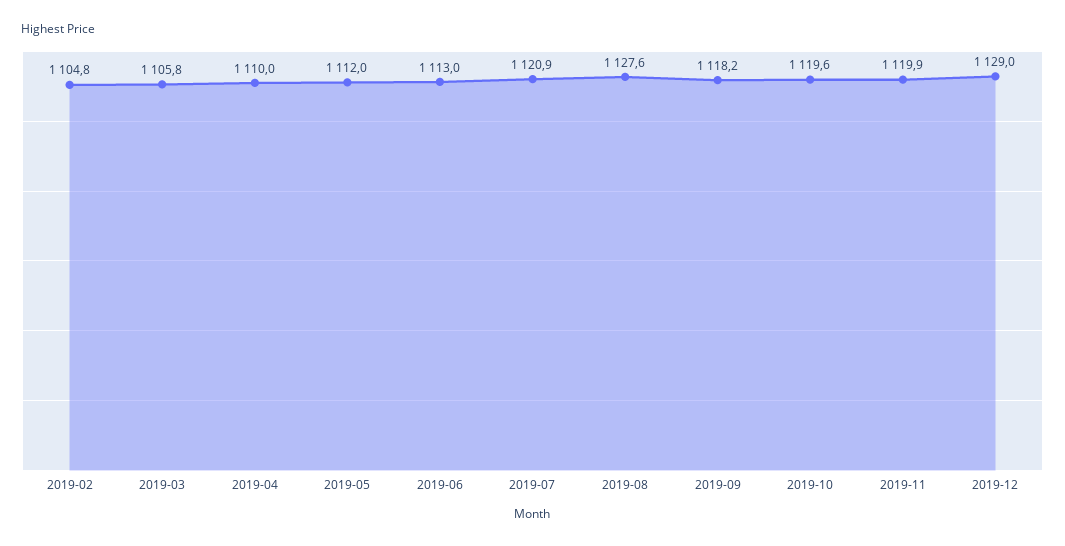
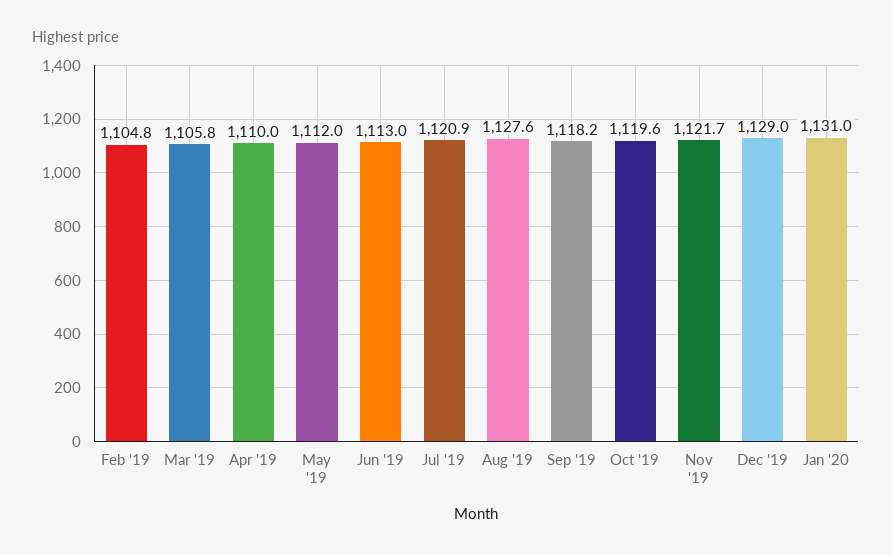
2019-11: 1119.9 -> 1121.7
Jan '20: none -> 1131

